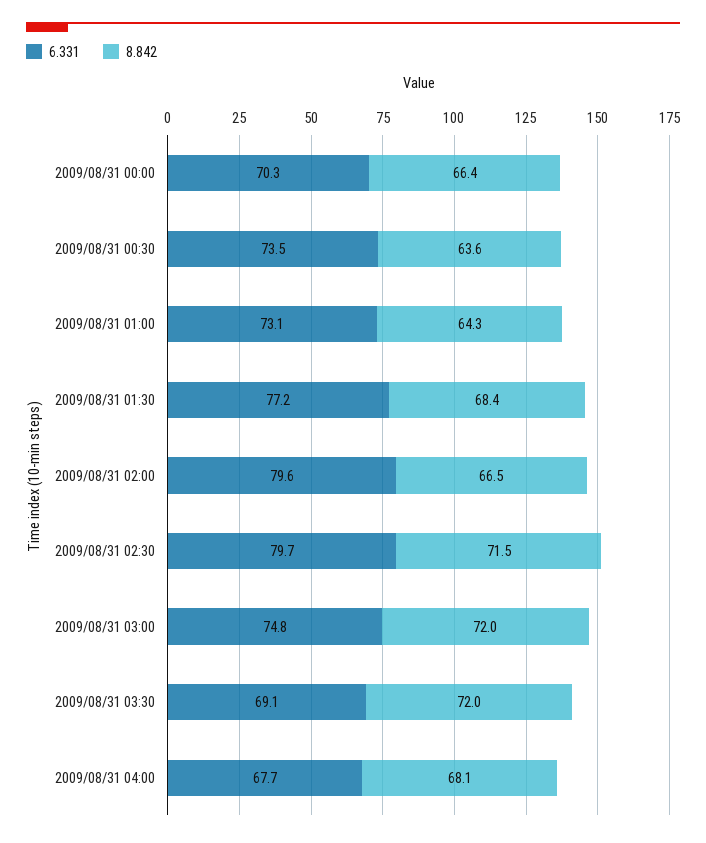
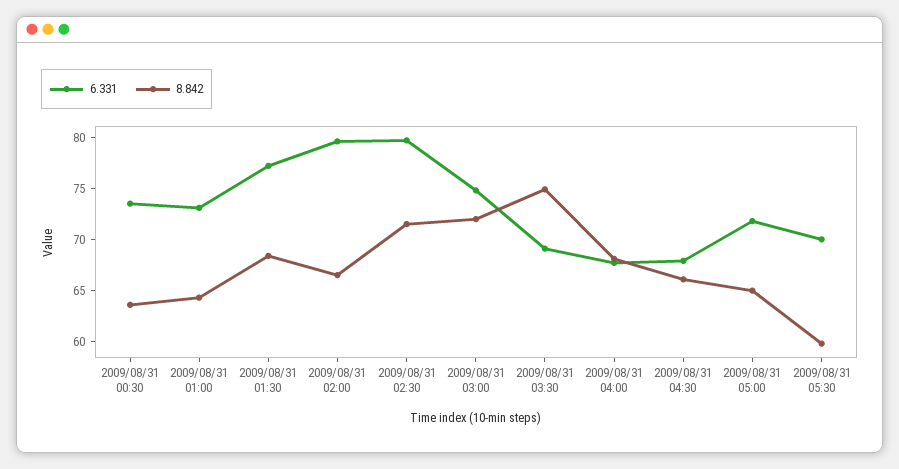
6.331, 2009/08/31 00:00: 70.3 -> none
8.842, 2009/08/31 00:00: 66.4 -> none
8.842, 2009/08/31 03:30: 72 -> 75
6.331, 2009/08/31 04:30: none -> 68
8.842, 2009/08/31 04:30: none -> 66
6.331, 2009/08/31 05:00: none -> 72
8.842, 2009/08/31 05:00: none -> 65
6.331, 2009/08/31 05:30: none -> 70
8.842, 2009/08/31 05:30: none -> 60

